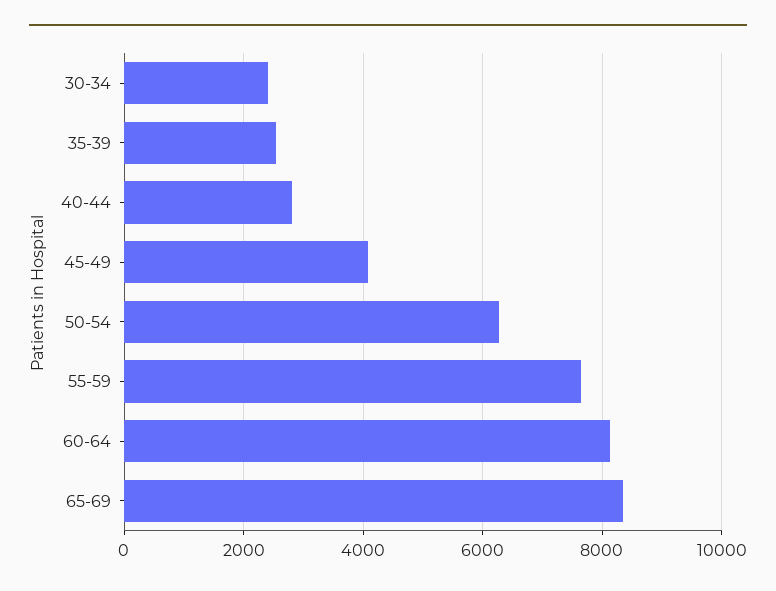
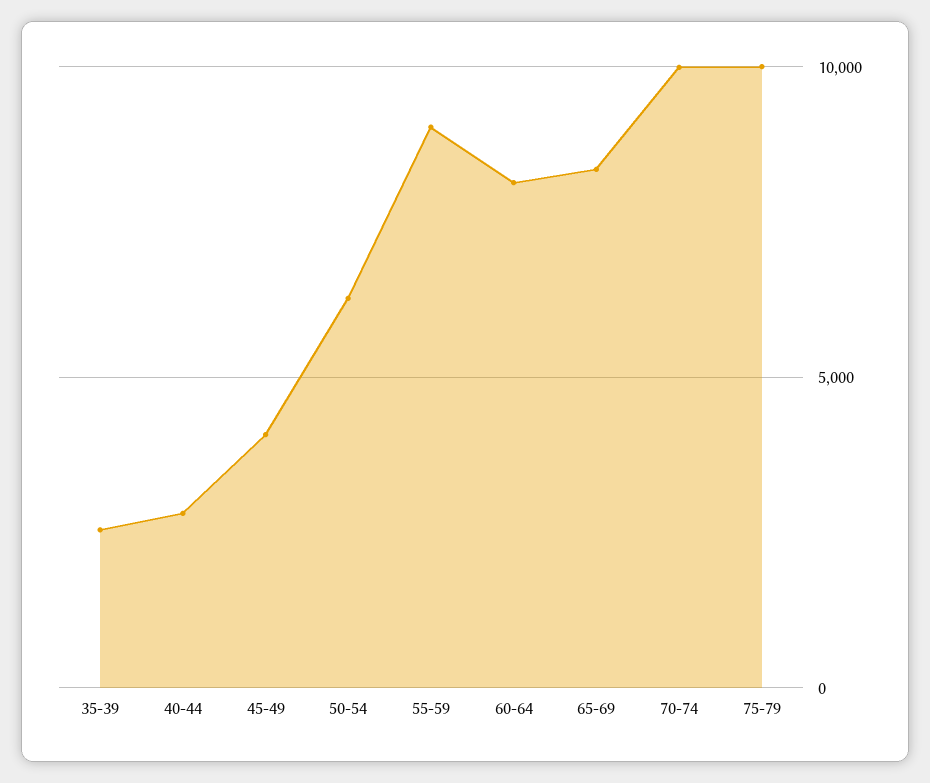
30-34: 2400 -> none
55-59: 7600 -> 9000
70-74: none -> 10000
75-79: none -> 10000

